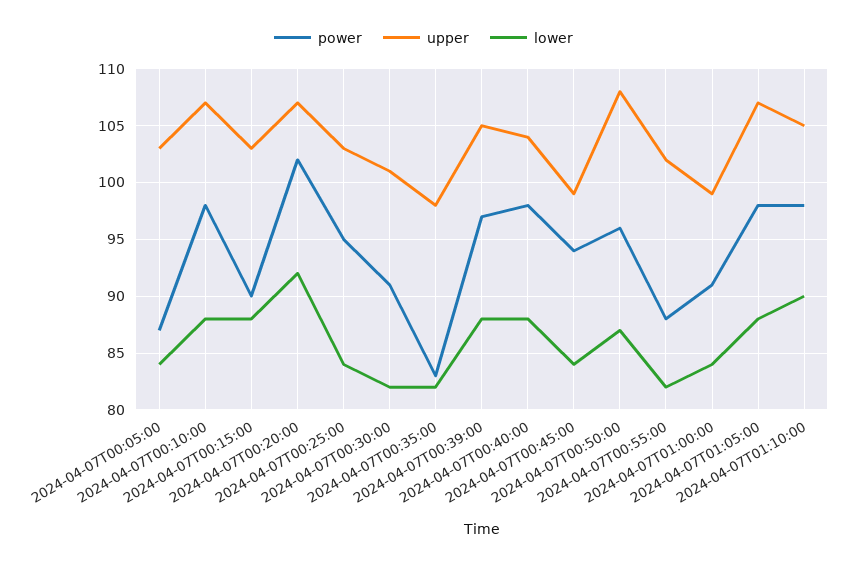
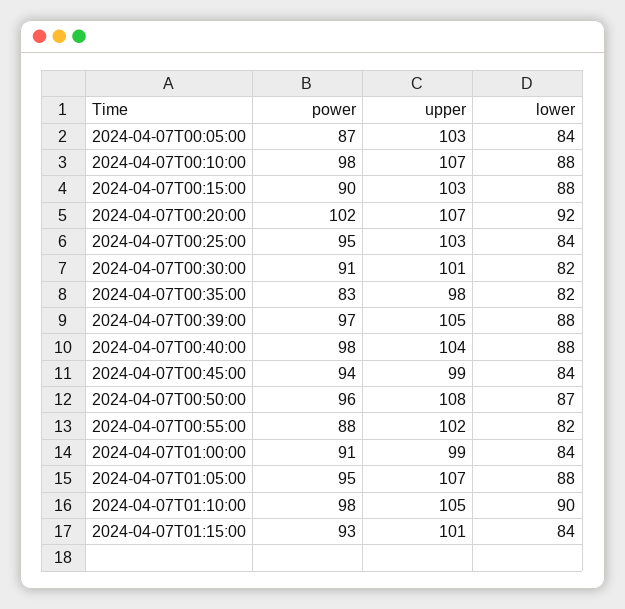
power, 2024-04-07T01:05:00: 98 -> 95
power, 2024-04-07T01:15:00: none -> 93
upper, 2024-04-07T01:15:00: none -> 101
lower, 2024-04-07T01:15:00: none -> 84

